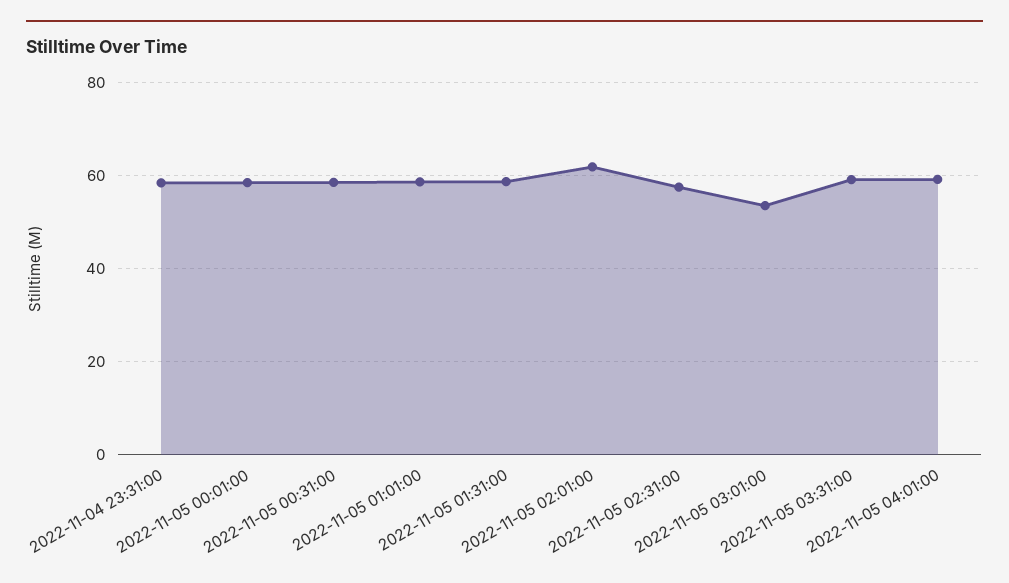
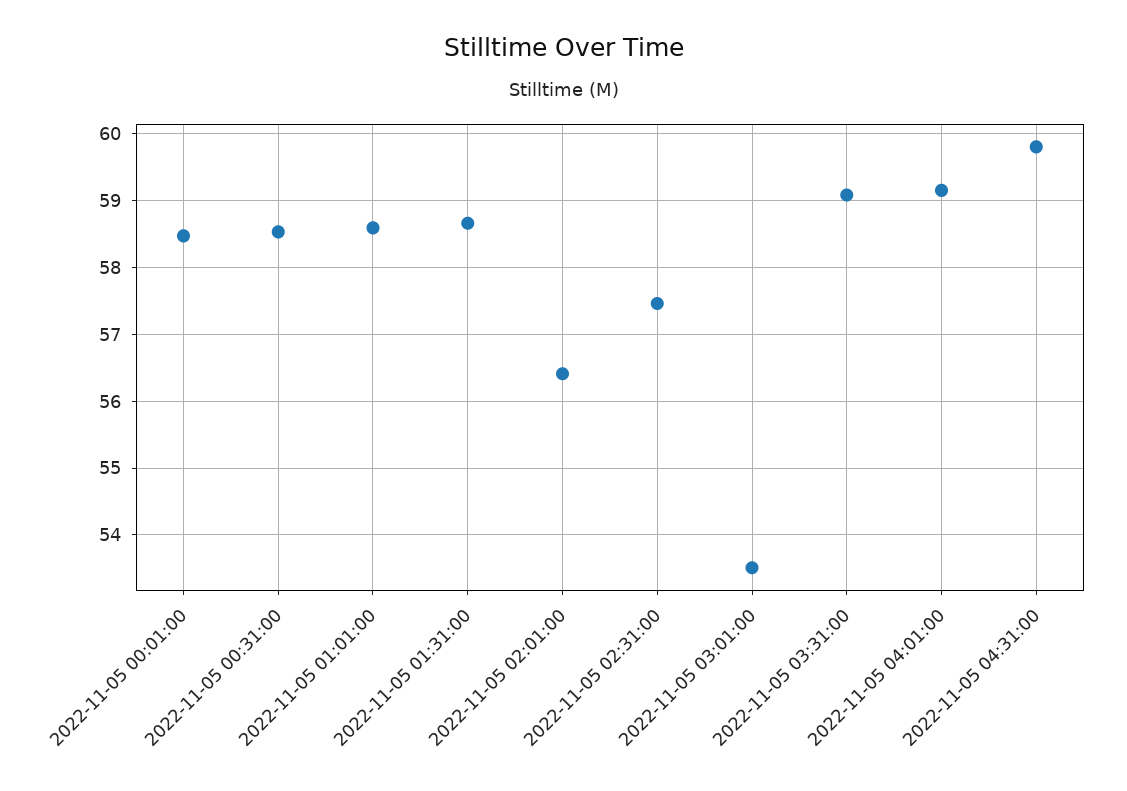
2022-11-04 23:31:00: 58 -> none
2022-11-05 02:01:00: 62 -> 56.4
2022-11-05 04:31:00: none -> 59.8

